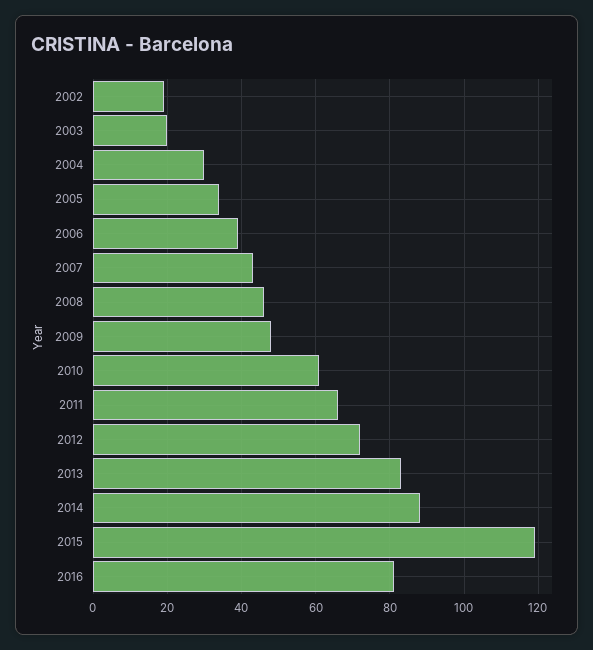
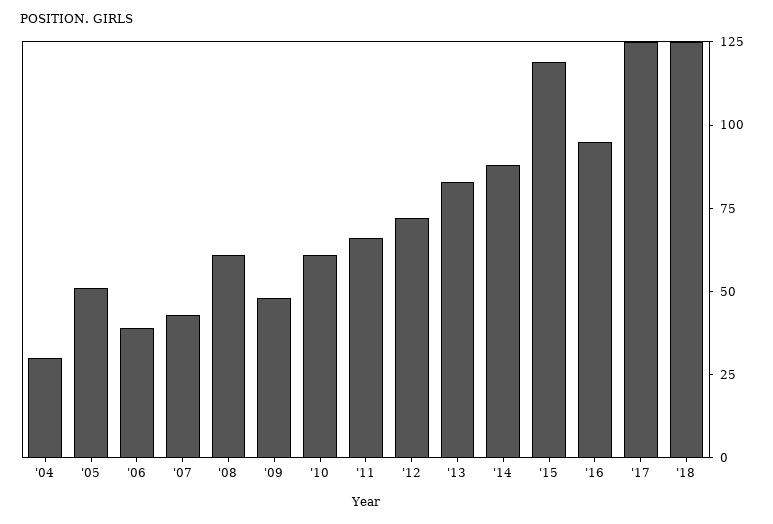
2002: 20 -> none
2003: 20 -> none
2005: 35 -> 50
2008: 45 -> 60
2016: 80 -> 95
'17: none -> 125
'18: none -> 125

